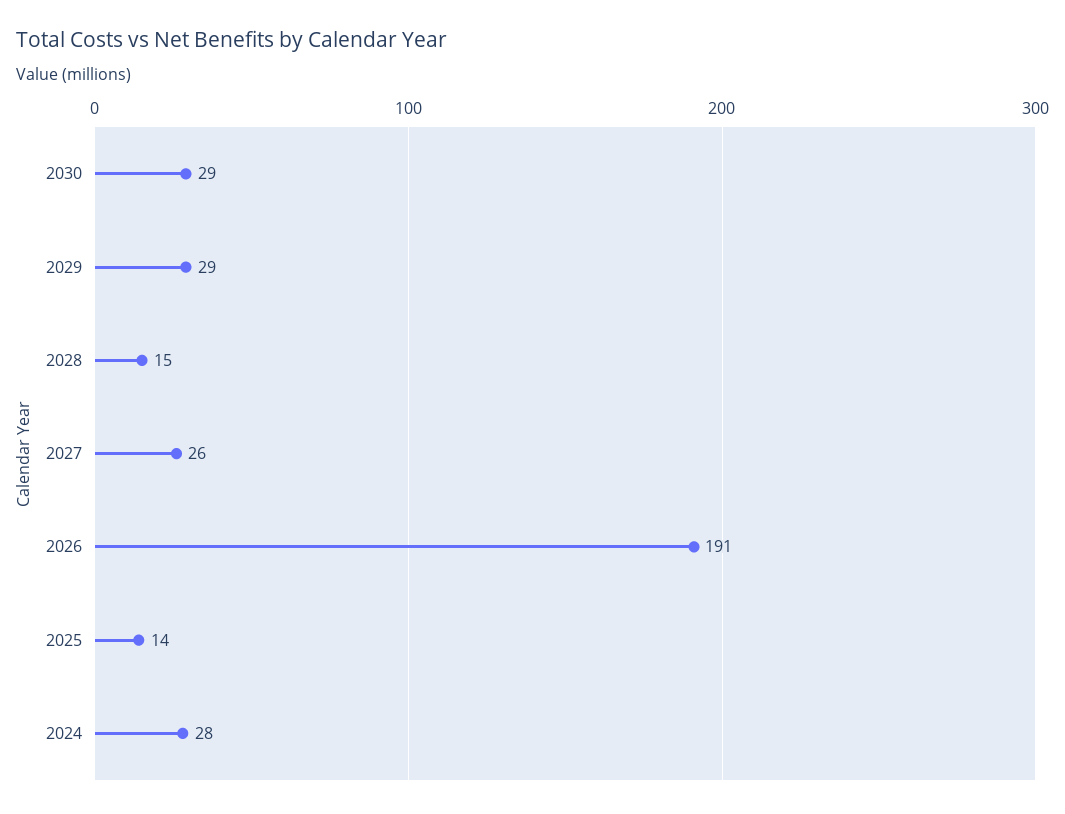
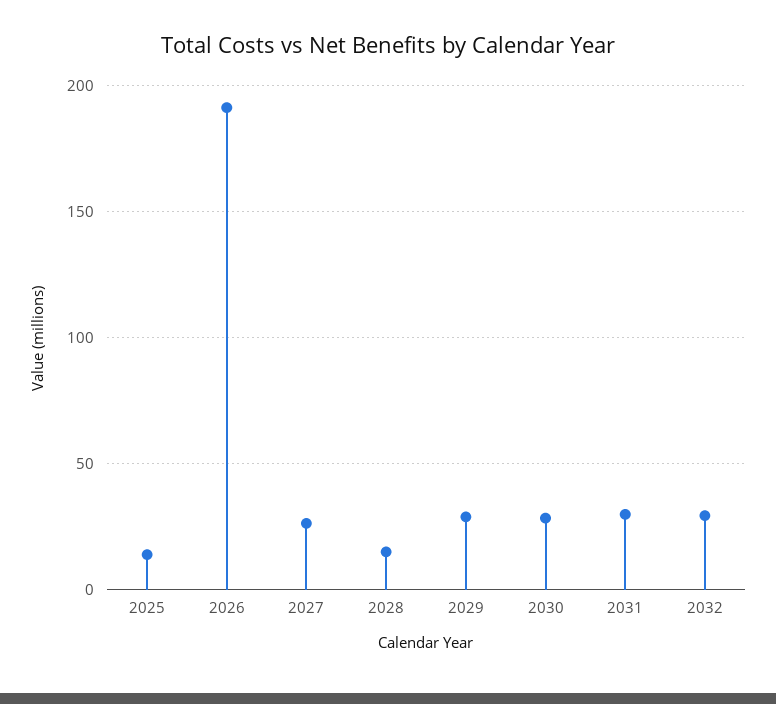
2024: 28 -> none
2031: none -> 30
2032: none -> 30

